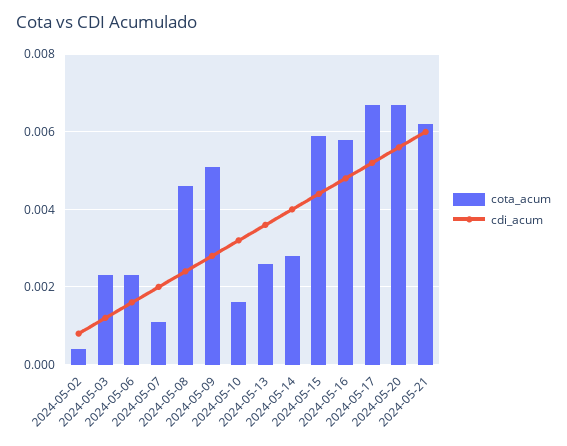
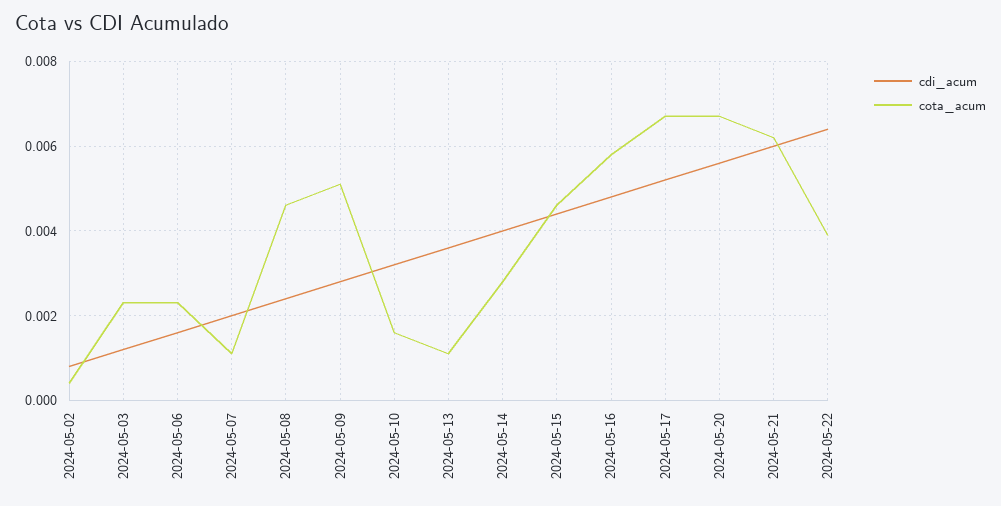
cota_acum, 2024-05-13: 0.0025 -> 0.001
cota_acum, 2024-05-15: 0.006 -> 0.0045
cdi_acum, 2024-05-22: none -> 0.0065
cota_acum, 2024-05-22: none -> 0.004

